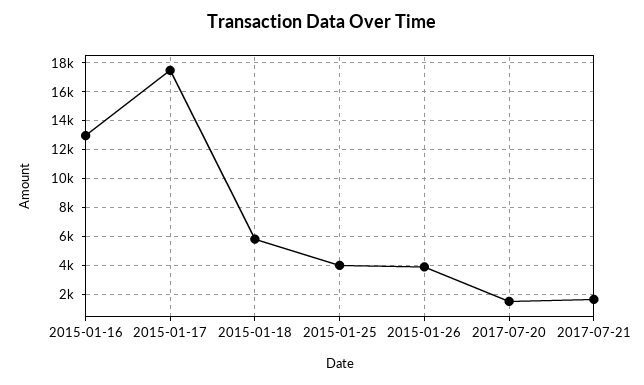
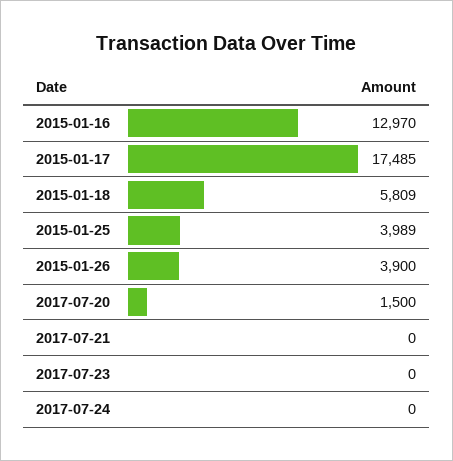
2017-07-21: 1500 -> 0
2017-07-23: none -> 0
2017-07-24: none -> 0

